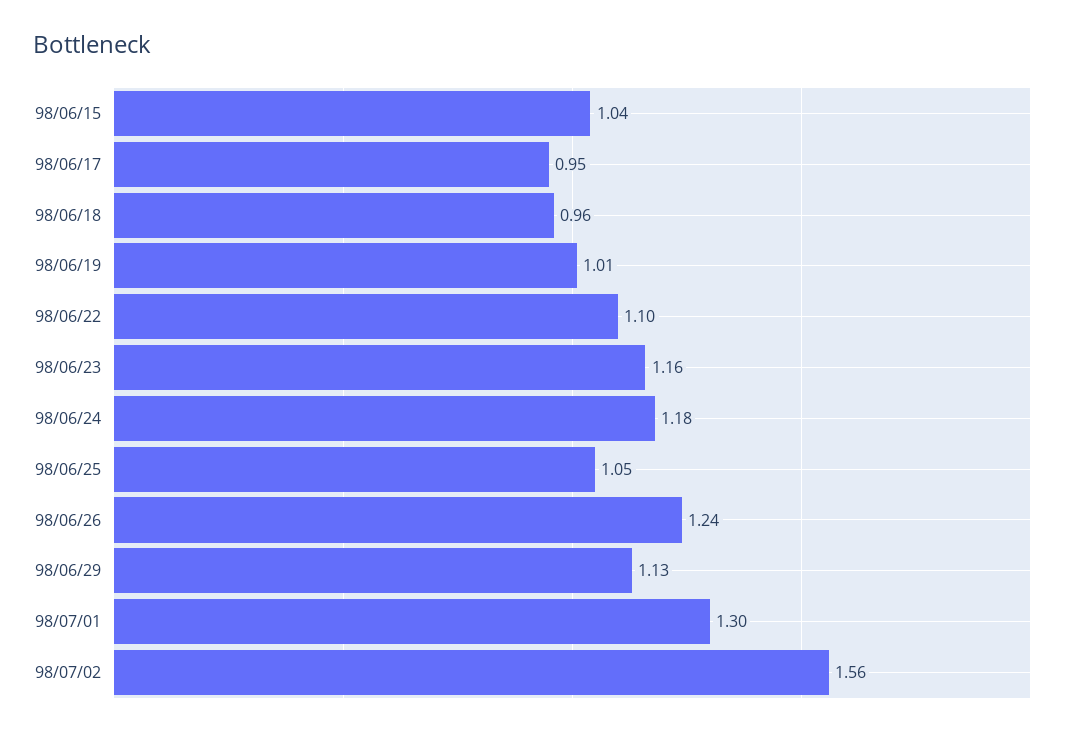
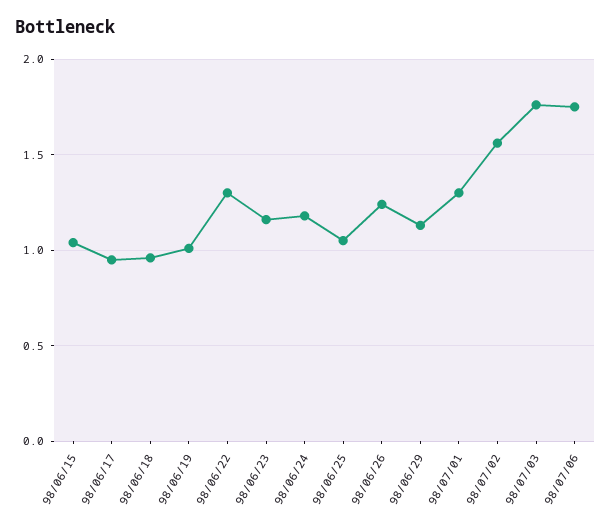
98/06/22: 1.1 -> 1.3
98/07/03: none -> 1.75
98/07/06: none -> 1.75

